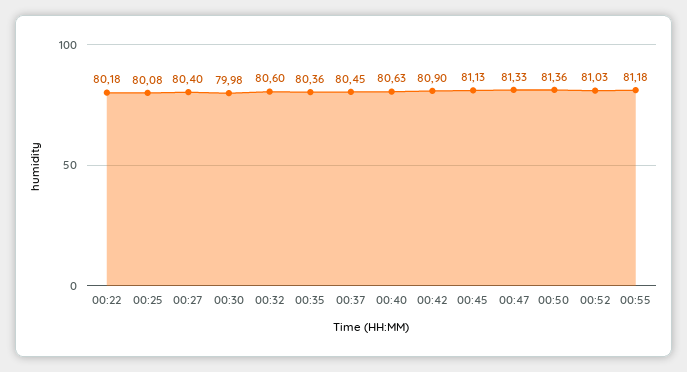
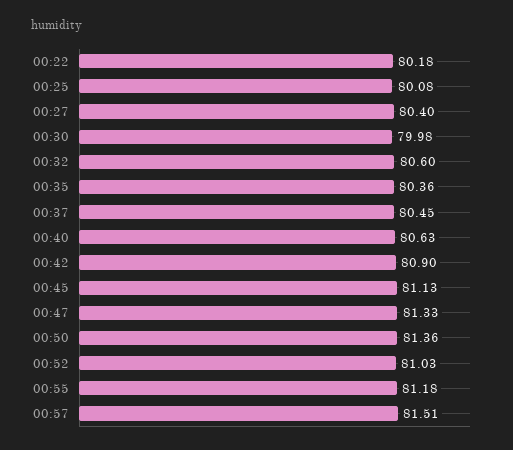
00:57: none -> 81.51

